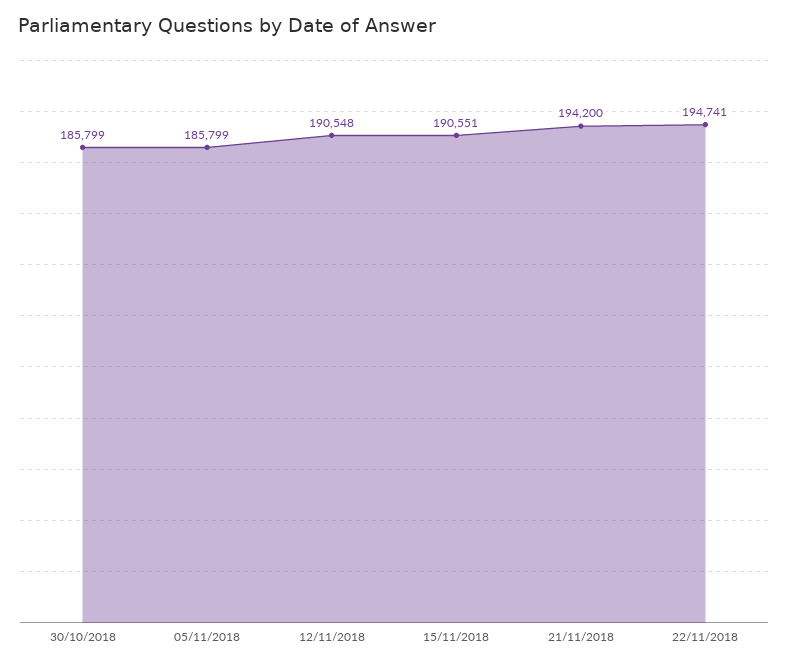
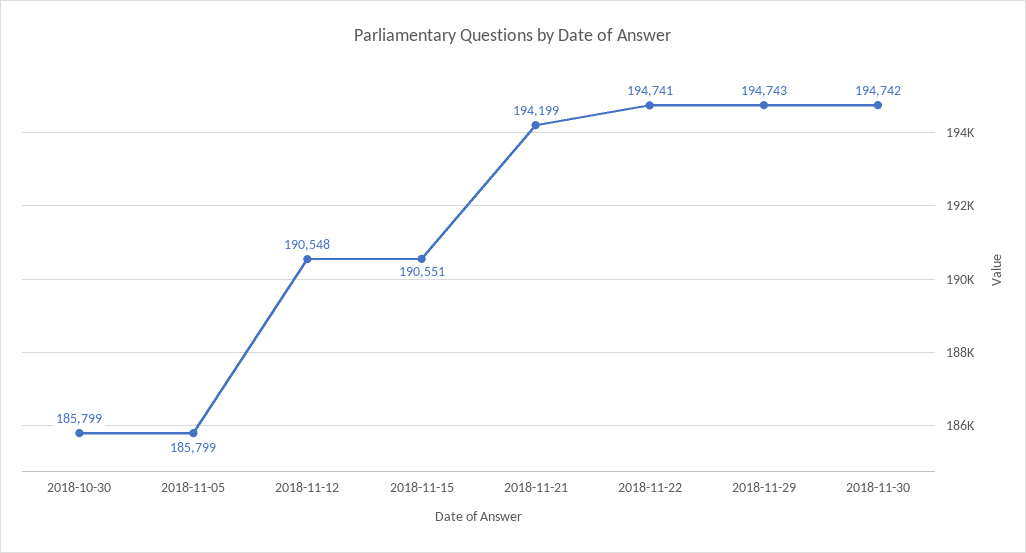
21/11/2018: 194200 -> 194199
2018-11-29: none -> 194743
2018-11-30: none -> 194742

